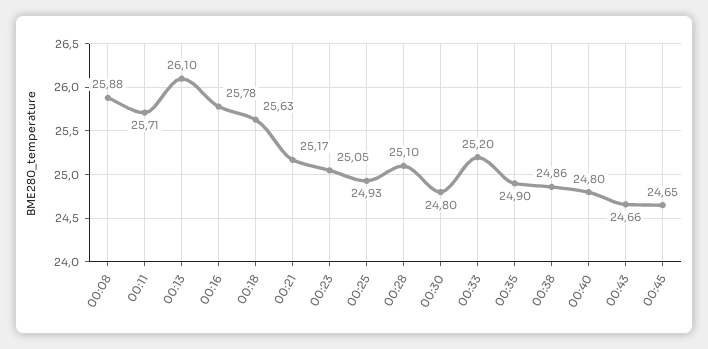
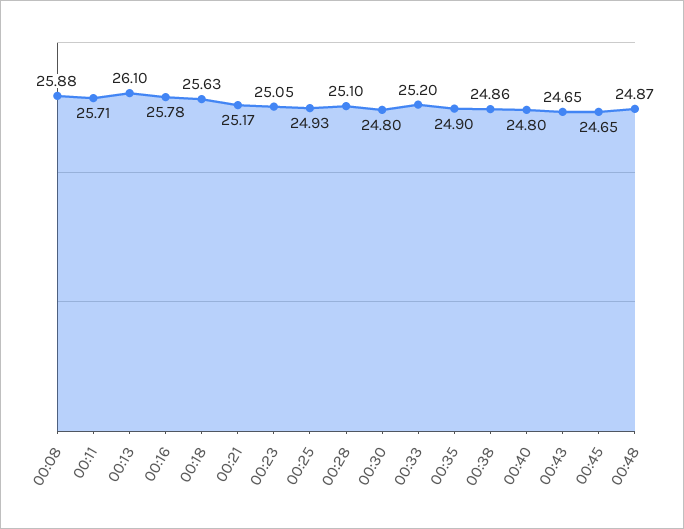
00:43: 24.66 -> 24.65
00:48: none -> 24.87

